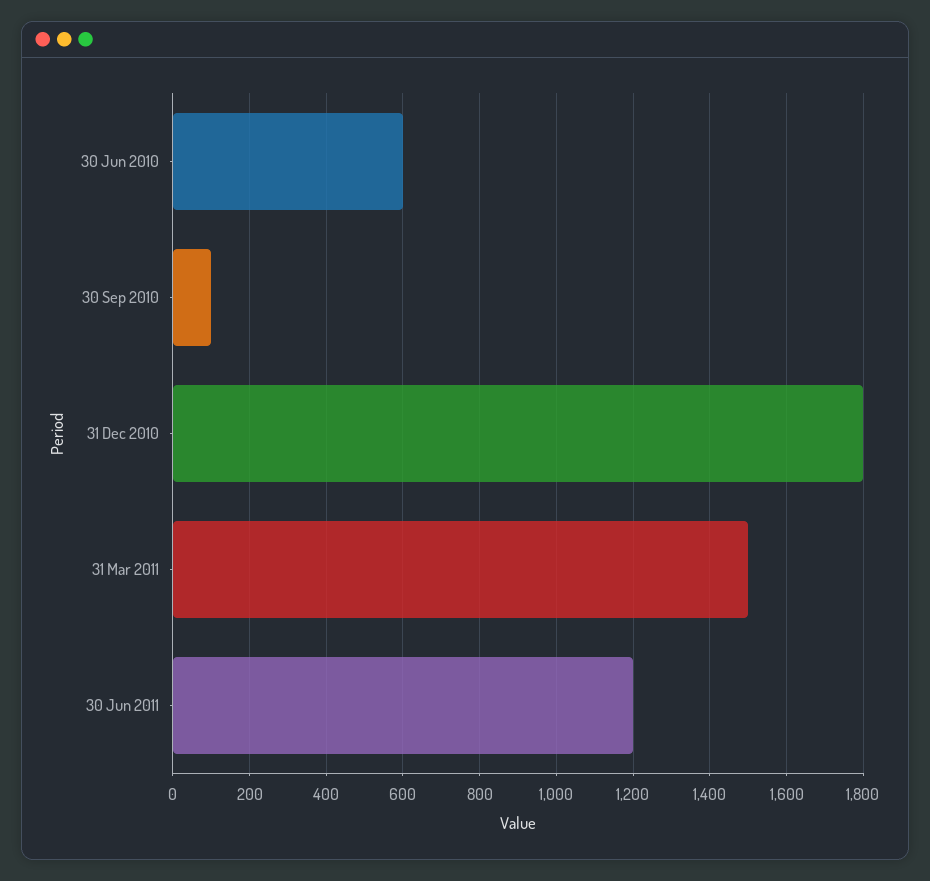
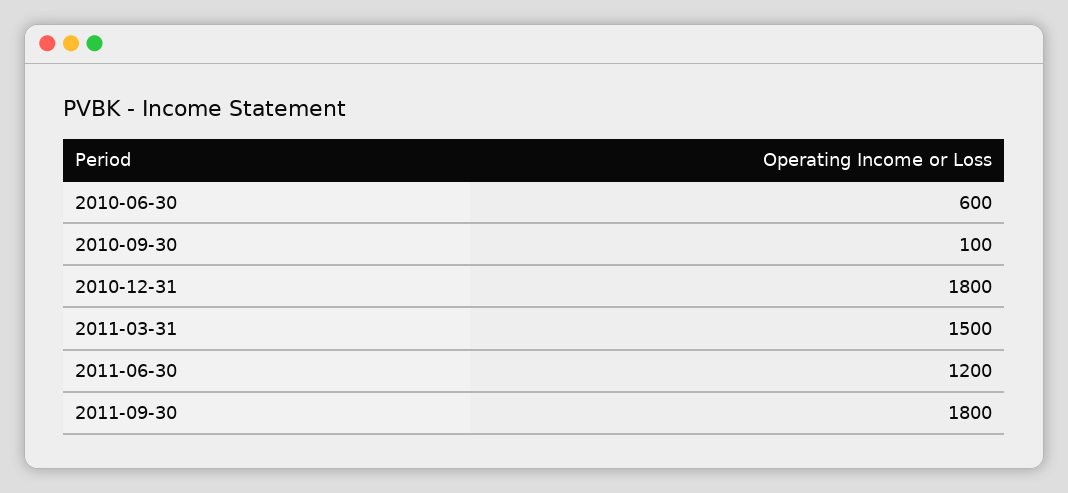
2011-09-30: none -> 1800

